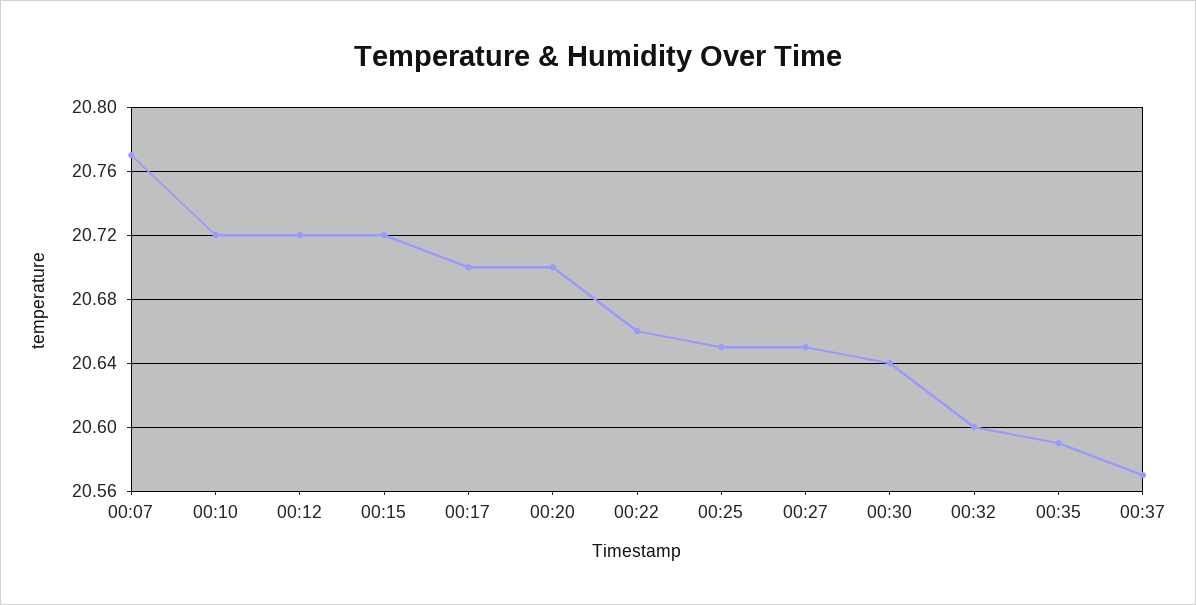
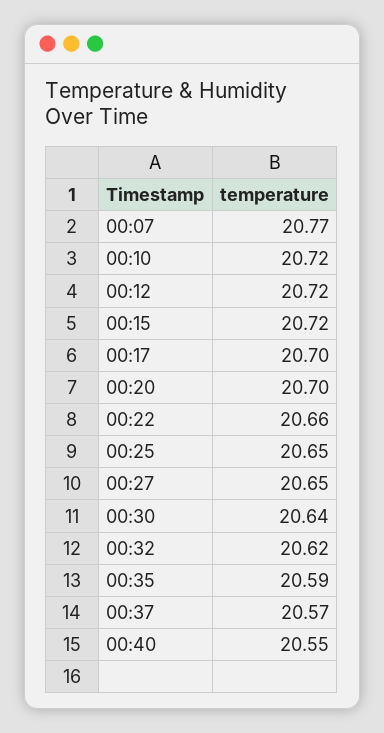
00:32: 20.6 -> 20.62
00:40: none -> 20.55

